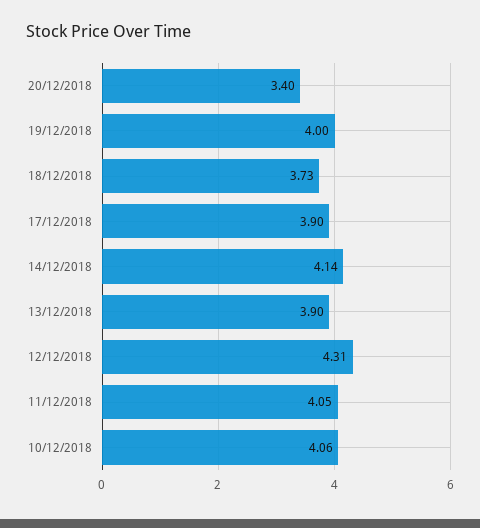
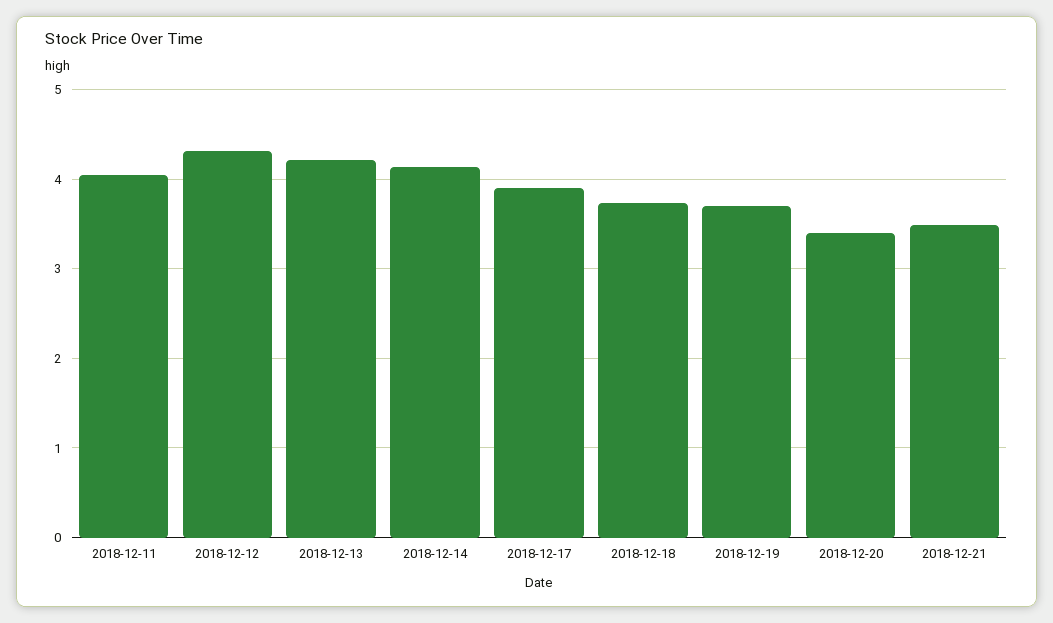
19/12/2018: 4 -> 3.7
13/12/2018: 3.9 -> 4.2
10/12/2018: 4.06 -> none
2018-12-21: none -> 3.5

